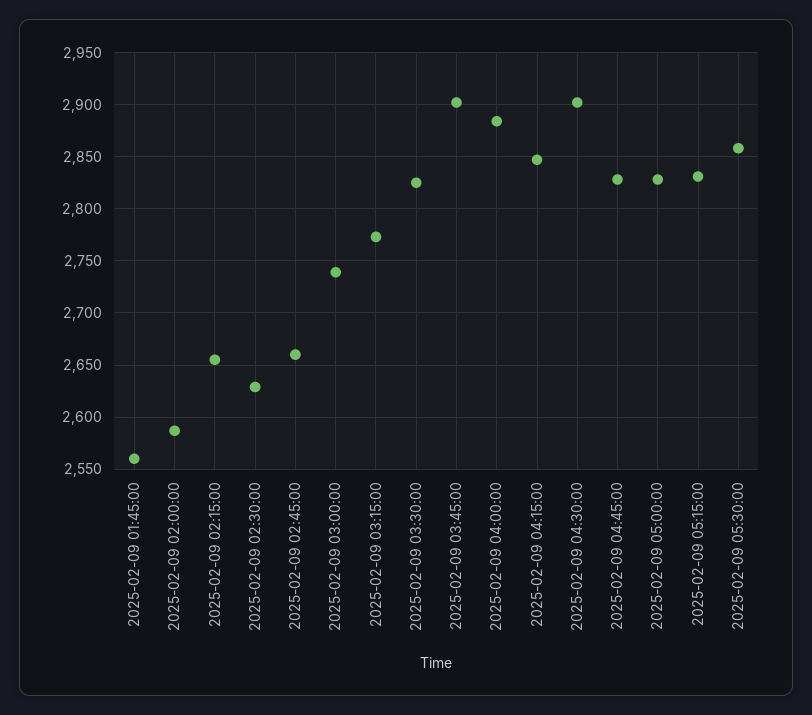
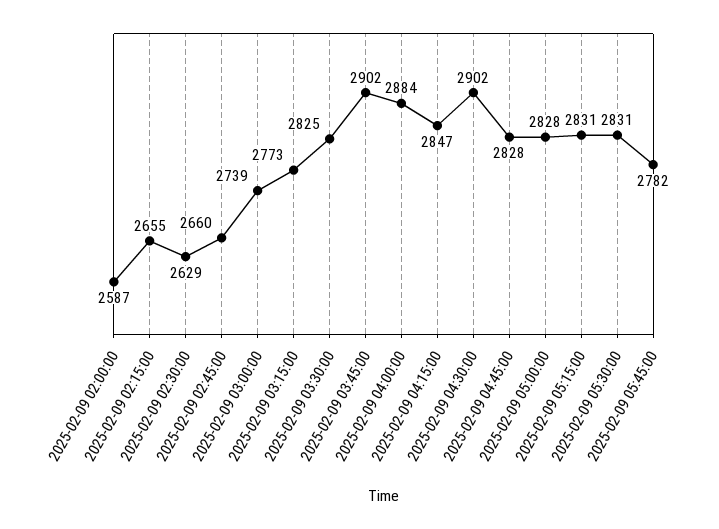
2025-02-09 01:45:00: 2560 -> none
2025-02-09 05:30:00: 2860 -> 2831
2025-02-09 05:45:00: none -> 2782

